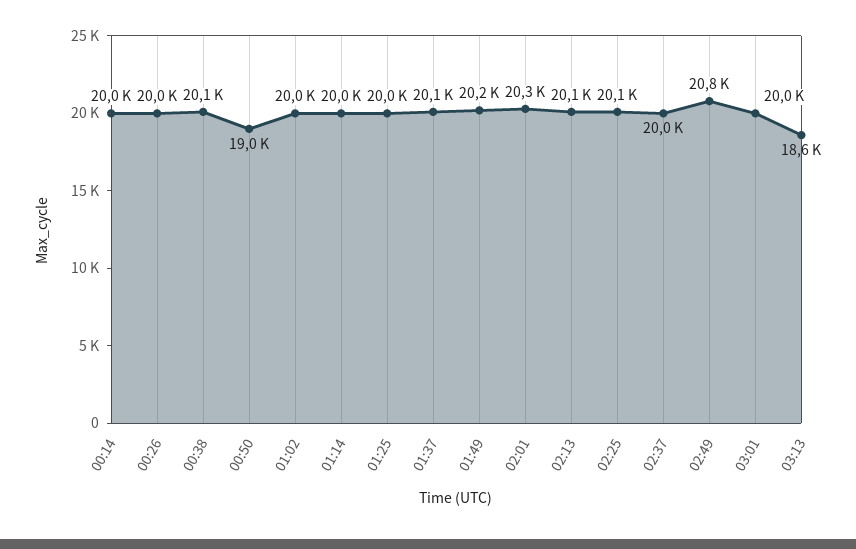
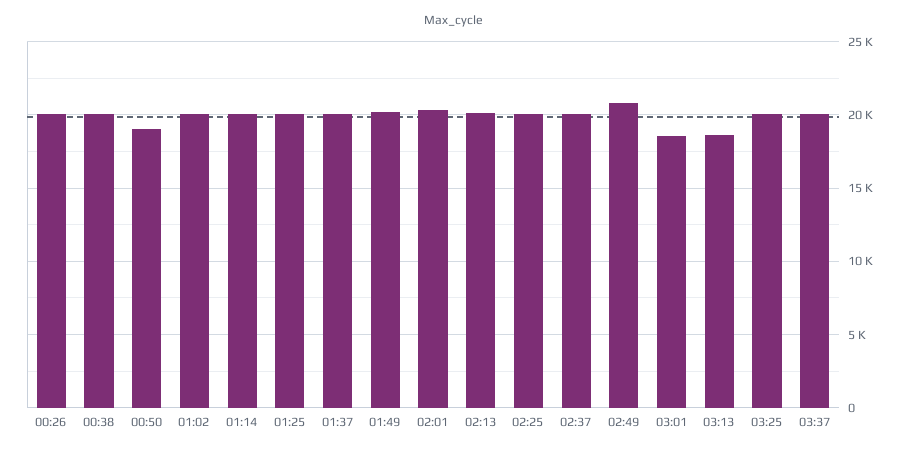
00:14: 20000 -> none
03:01: 20000 -> 18500
03:25: none -> 20000
03:37: none -> 20000

